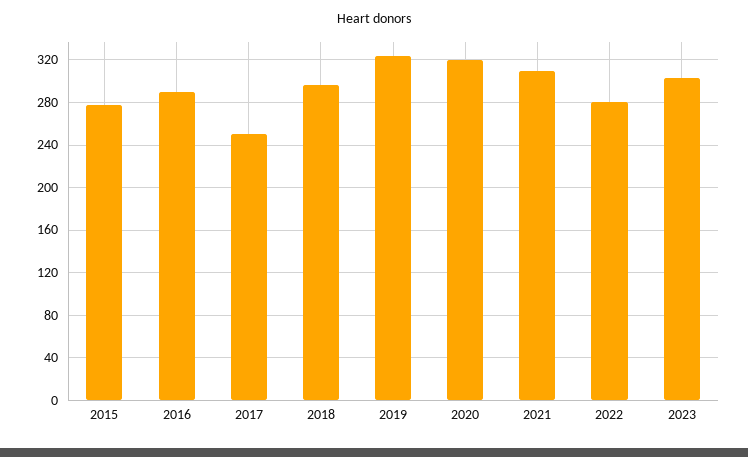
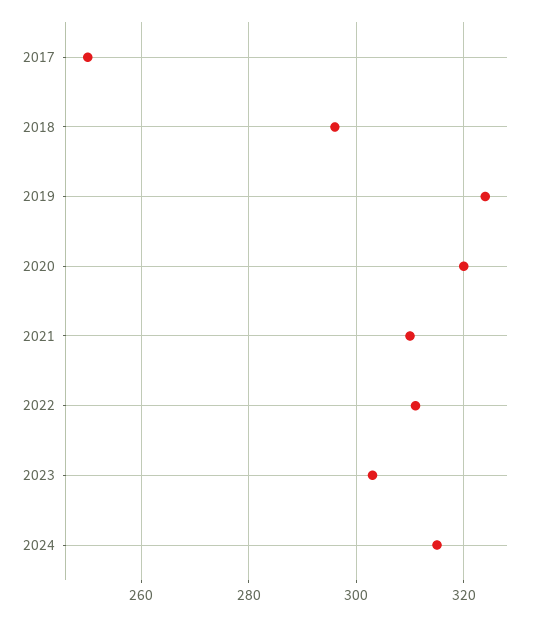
2015: 280 -> none
2016: 290 -> none
2022: 280 -> 310
2024: none -> 315

